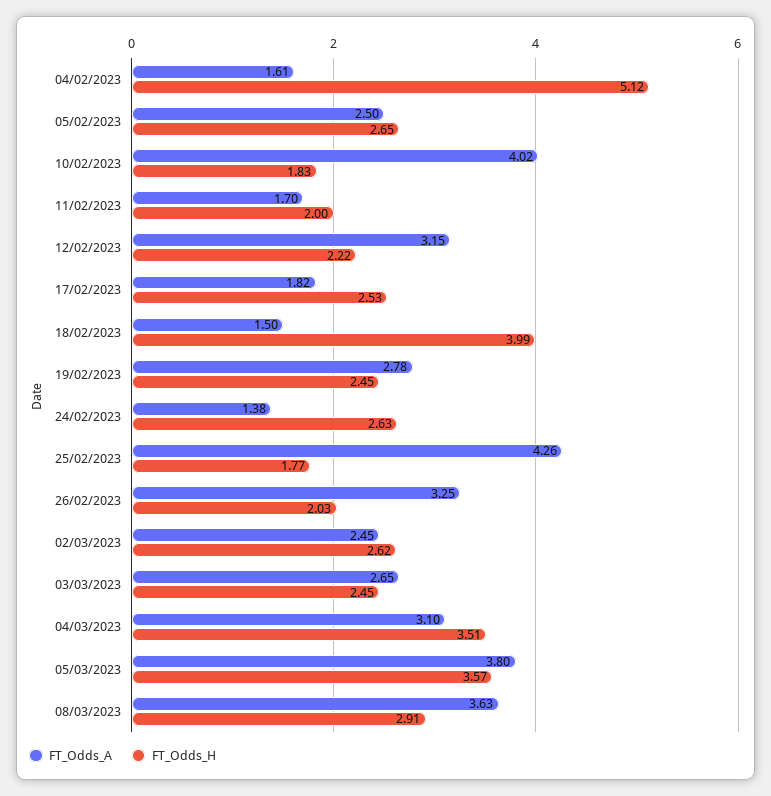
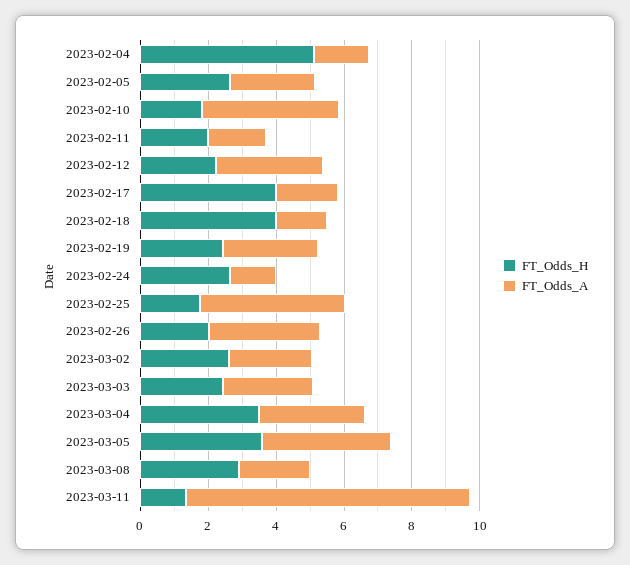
FT_Odds_H, 17/02/2023: 2.53 -> 4
FT_Odds_A, 08/03/2023: 3.63 -> 2
FT_Odds_H, 2023-03-11: none -> 1.5
FT_Odds_A, 2023-03-11: none -> 8.5

